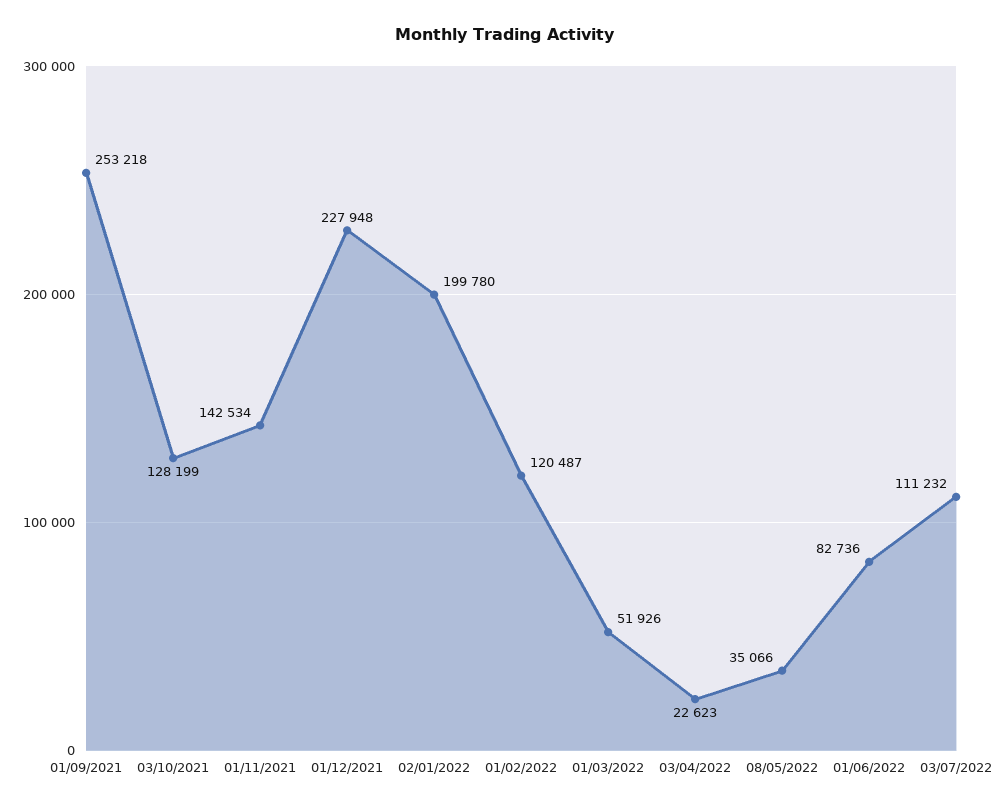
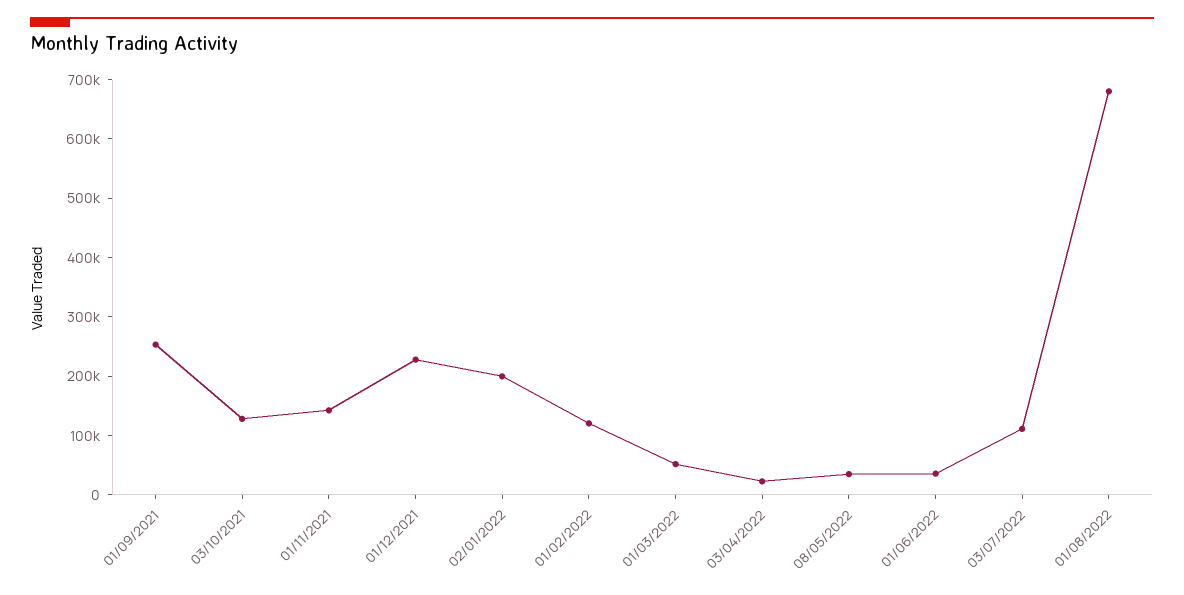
01/06/2022: 82736 -> 40000
01/08/2022: none -> 680000

